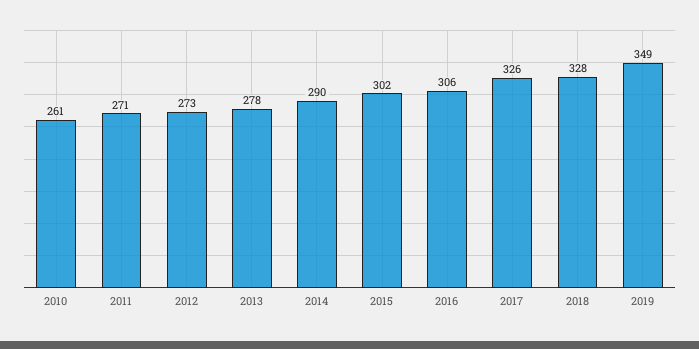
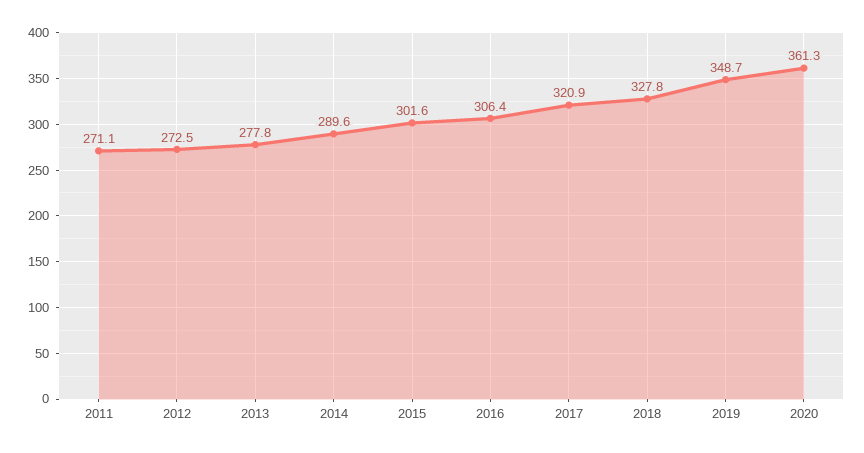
2010: 261 -> none
2017: 326 -> 320.9
2020: none -> 361.3

